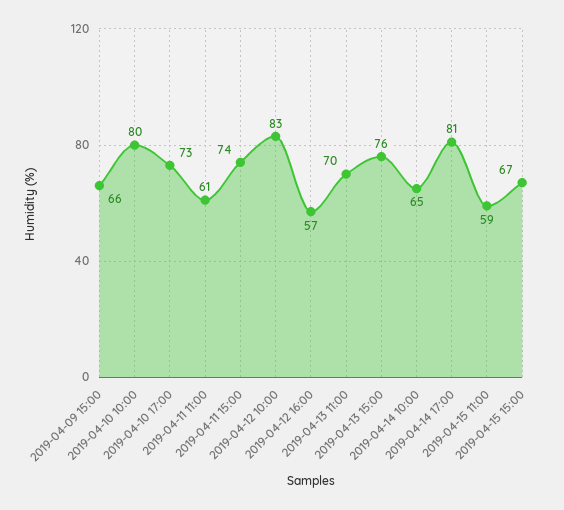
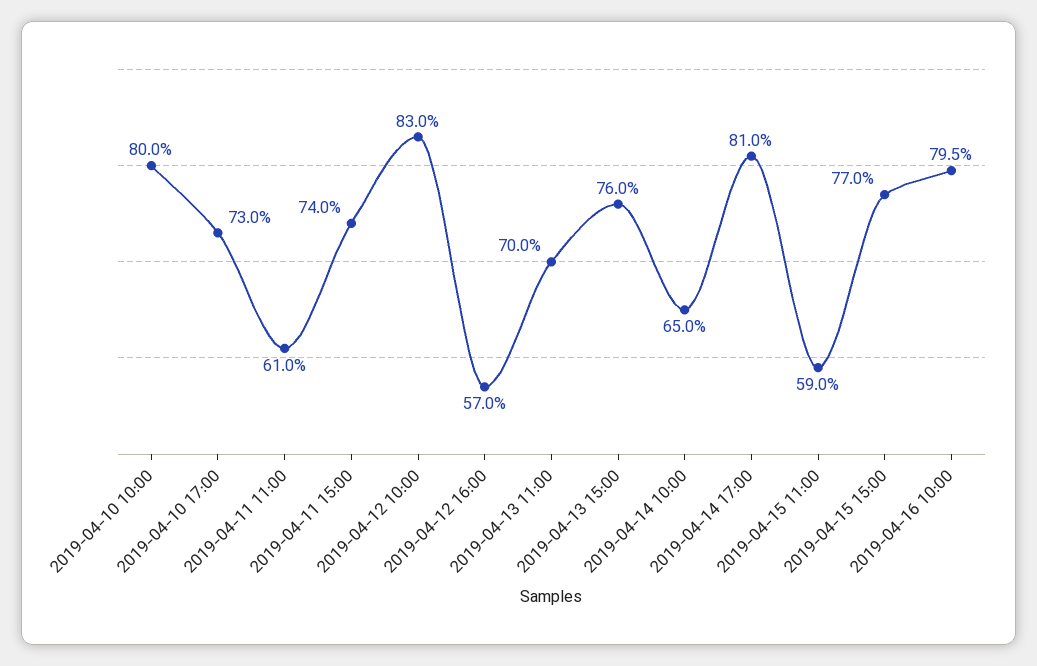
2019-04-09 15:00: 66 -> none
2019-04-15 15:00: 67 -> 77
2019-04-16 10:00: none -> 79.5

